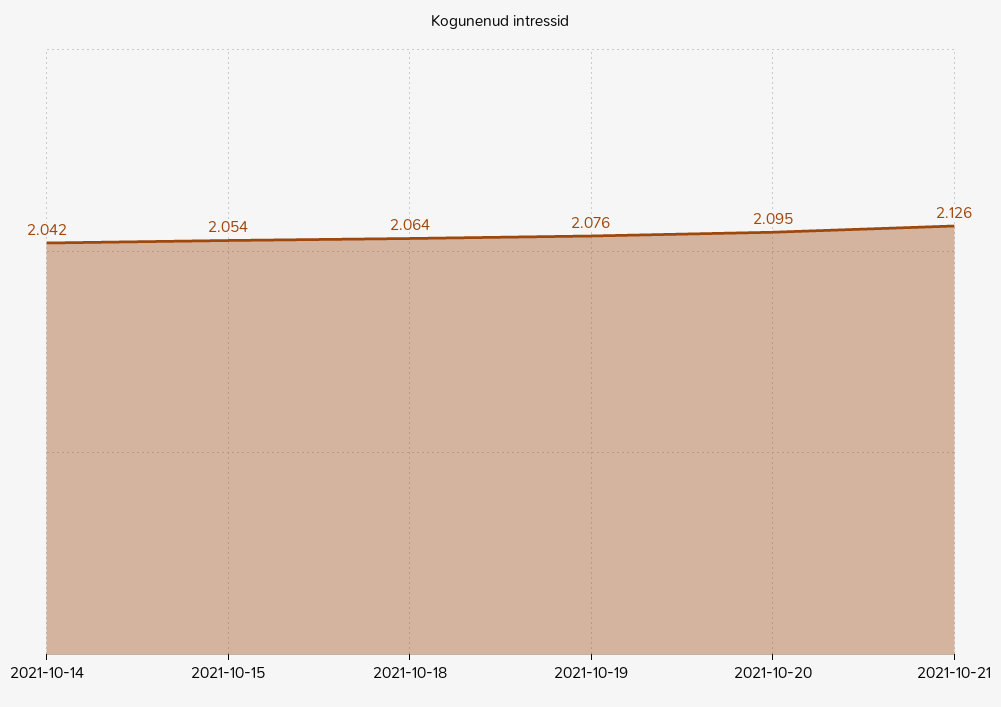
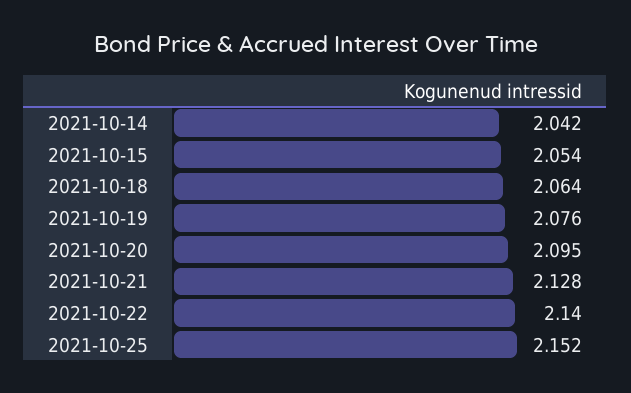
2021-10-21: 2.126 -> 2.128
2021-10-22: none -> 2.14
2021-10-25: none -> 2.152

